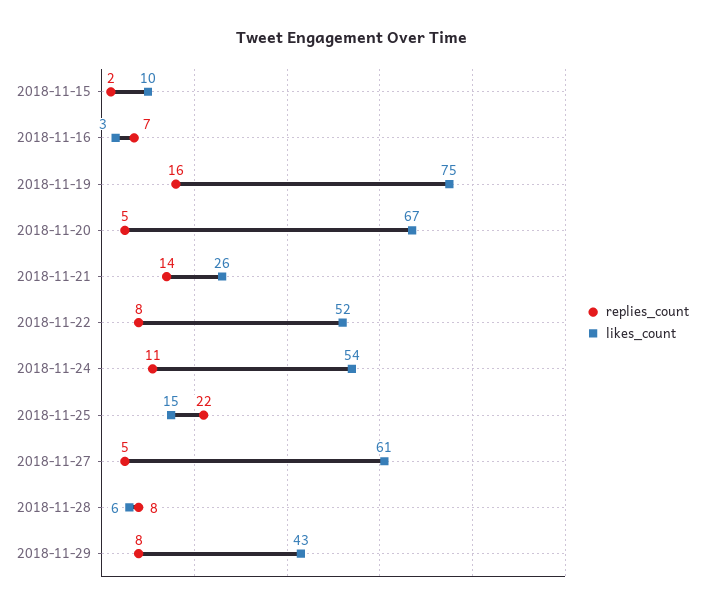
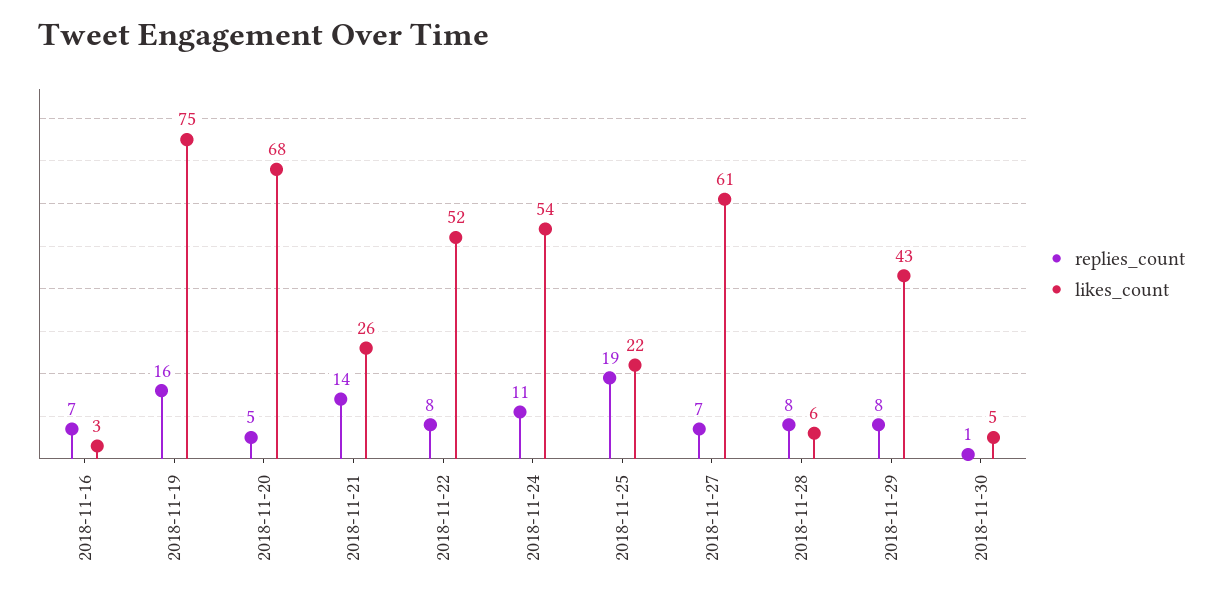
replies_count, 2018-11-15: 2 -> none
likes_count, 2018-11-15: 10 -> none
likes_count, 2018-11-20: 67 -> 68
replies_count, 2018-11-25: 22 -> 19
likes_count, 2018-11-25: 15 -> 22
replies_count, 2018-11-27: 5 -> 7
replies_count, 2018-11-30: none -> 1
likes_count, 2018-11-30: none -> 5

